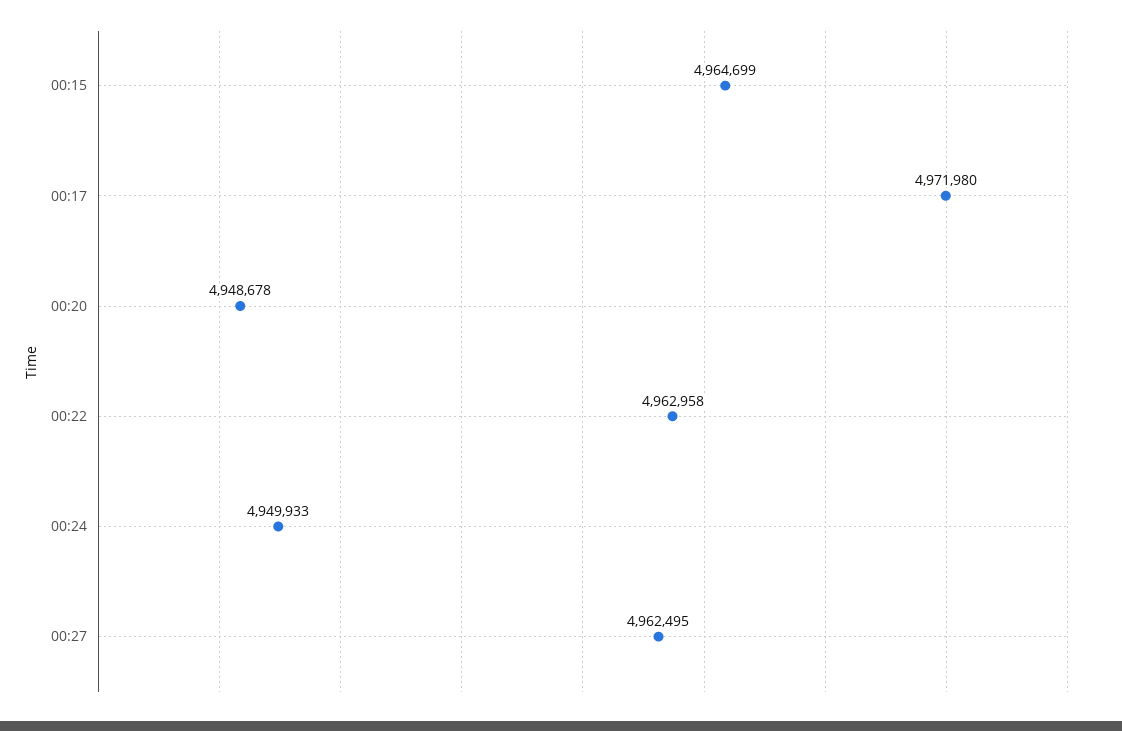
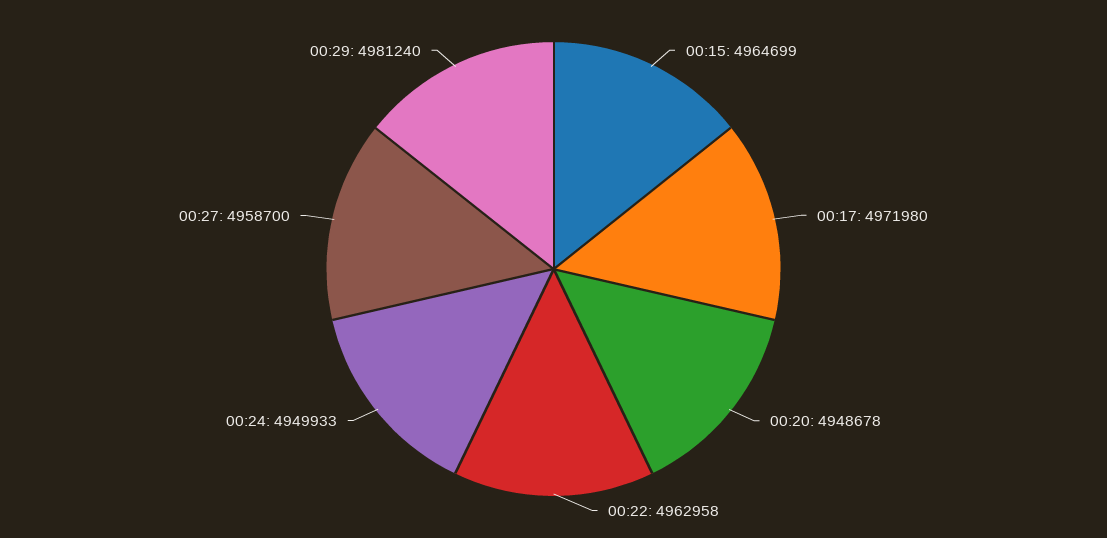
00:27: 4962495 -> 4958700
00:29: none -> 4981240

